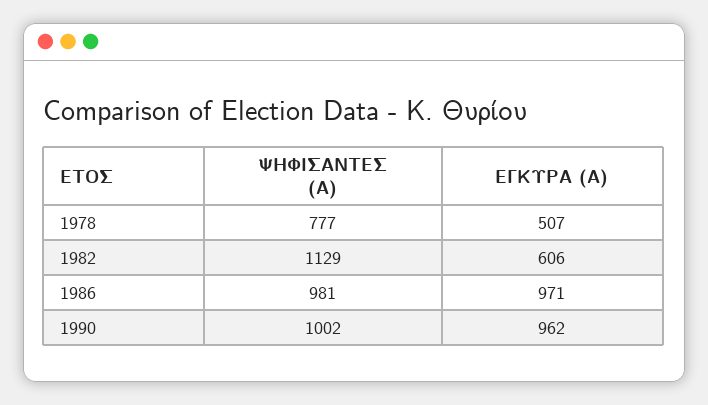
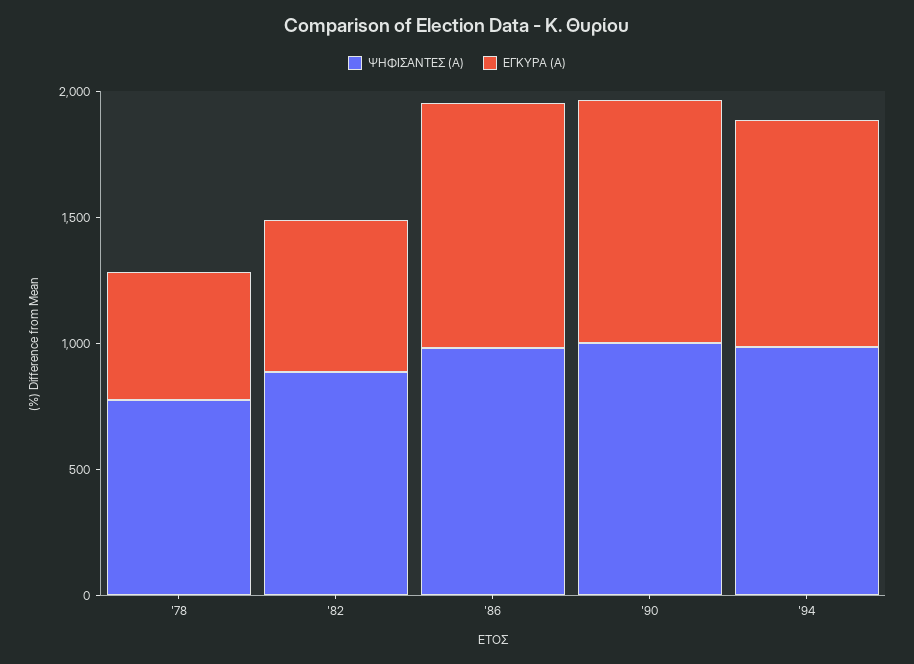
ΨΗΦΙΣΑΝΤΕΣ (Α), 1982: 1129 -> 900
ΨΗΦΙΣΑΝΤΕΣ (Α), '94: none -> 1000
ΕΓΚΥΡΑ (Α), '94: none -> 900

